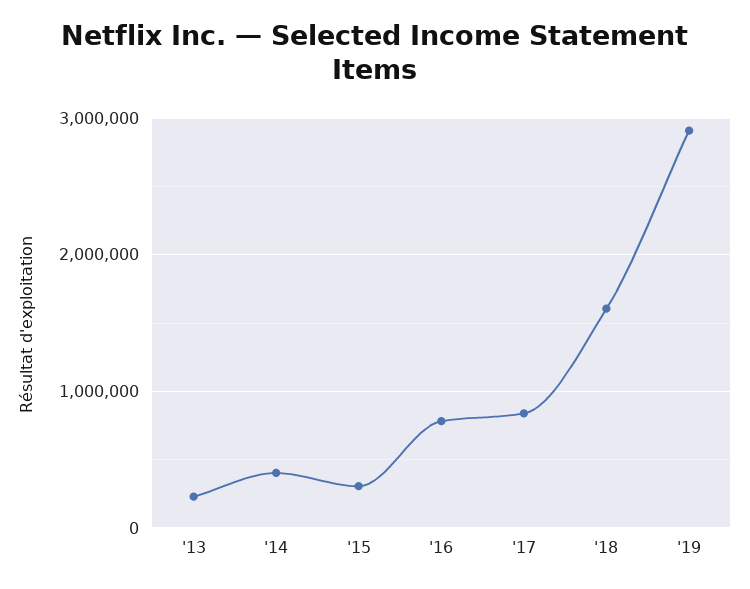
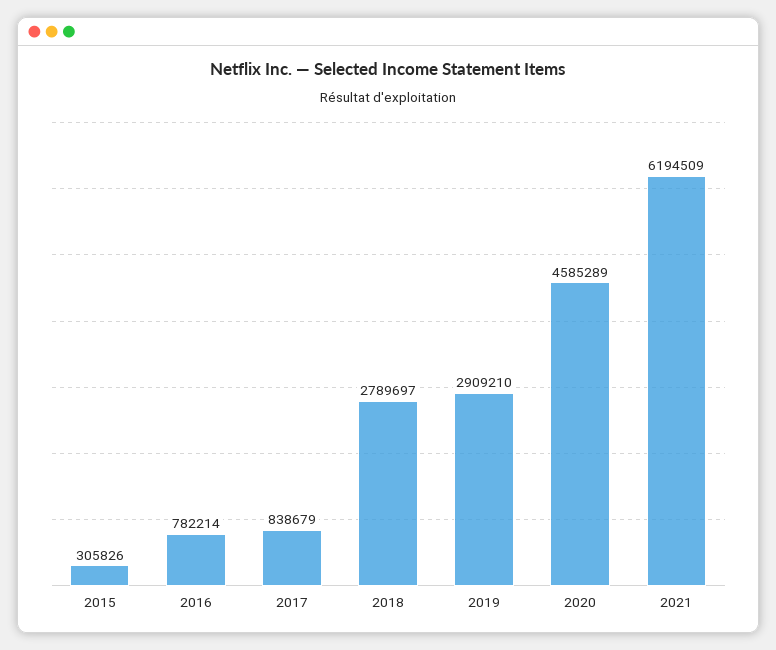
'13: 200000 -> none
'14: 400000 -> none
'18: 1600000 -> 2789697
2020: none -> 4585289
2021: none -> 6194509

